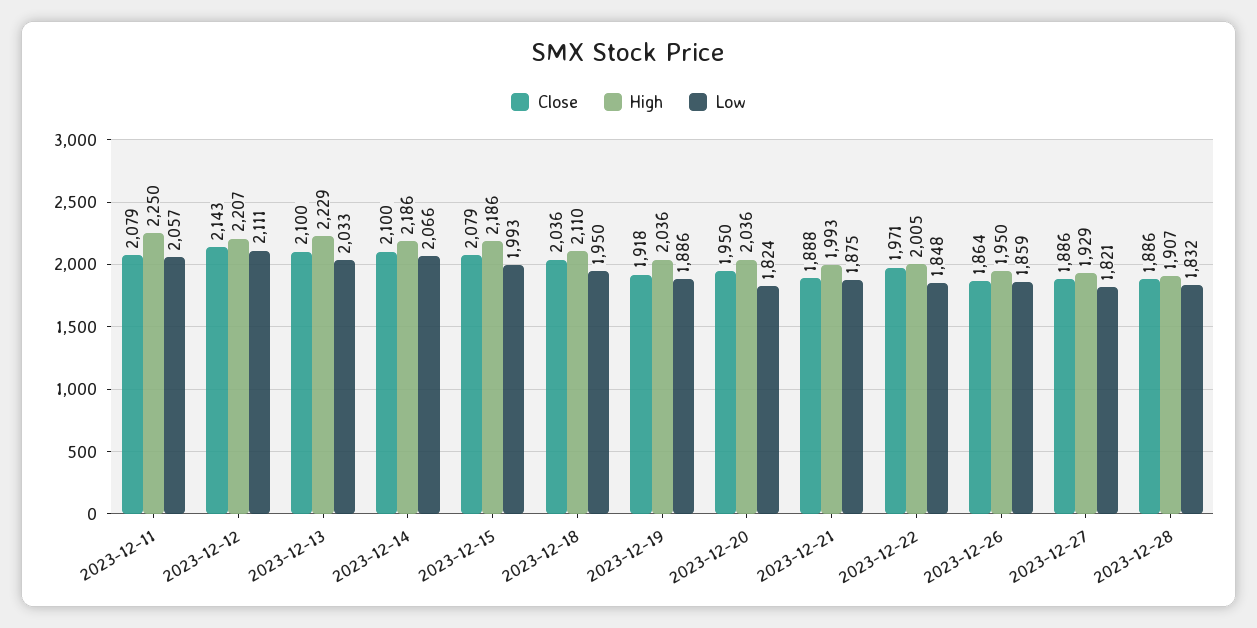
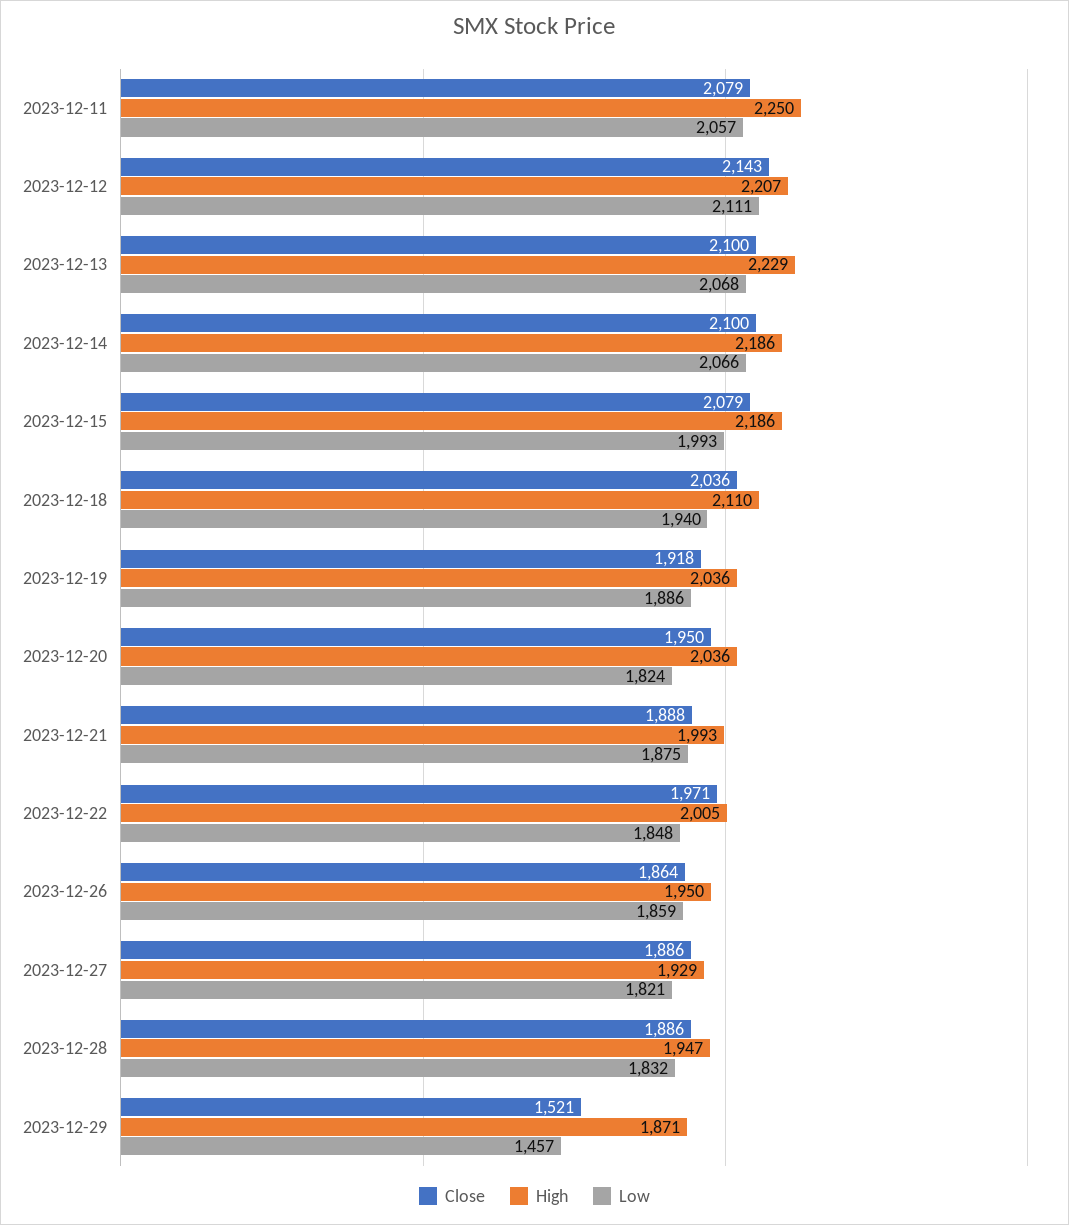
Low, 2023-12-13: 2033 -> 2068
Low, 2023-12-18: 1950 -> 1940
High, 2023-12-28: 1907 -> 1947
Close, 2023-12-29: none -> 1521
High, 2023-12-29: none -> 1871
Low, 2023-12-29: none -> 1457

